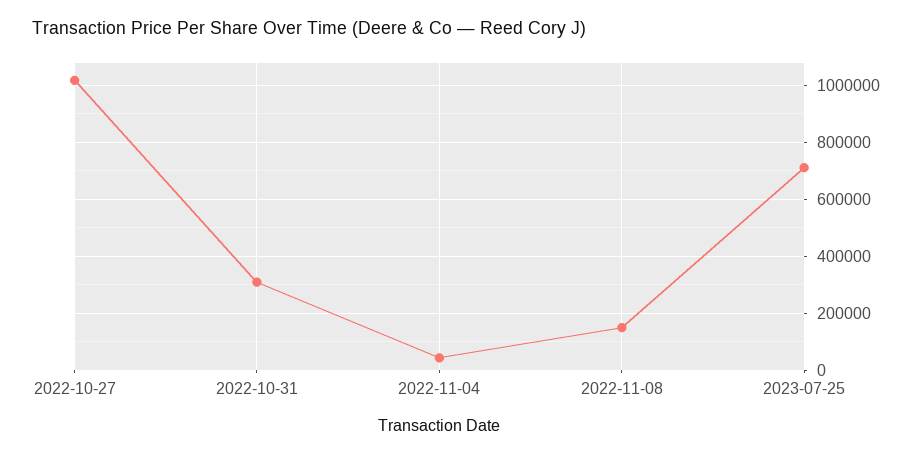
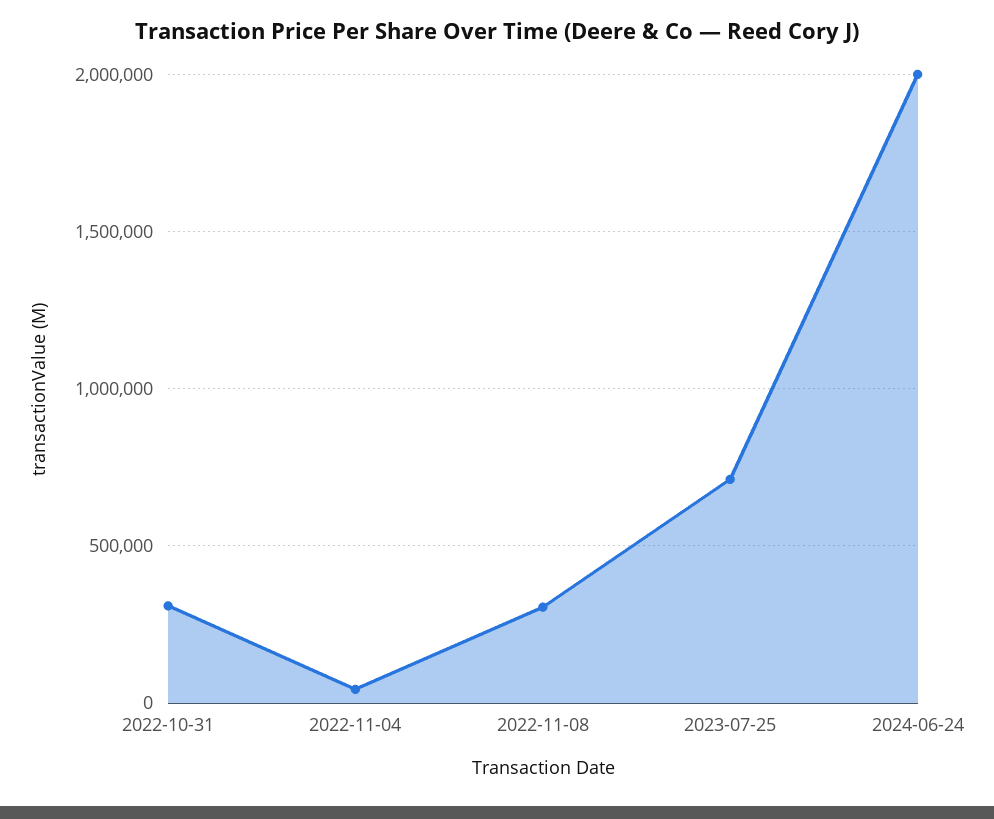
2022-10-27: 1025000 -> none
2022-11-08: 150000 -> 300000
2024-06-24: none -> 2000000

